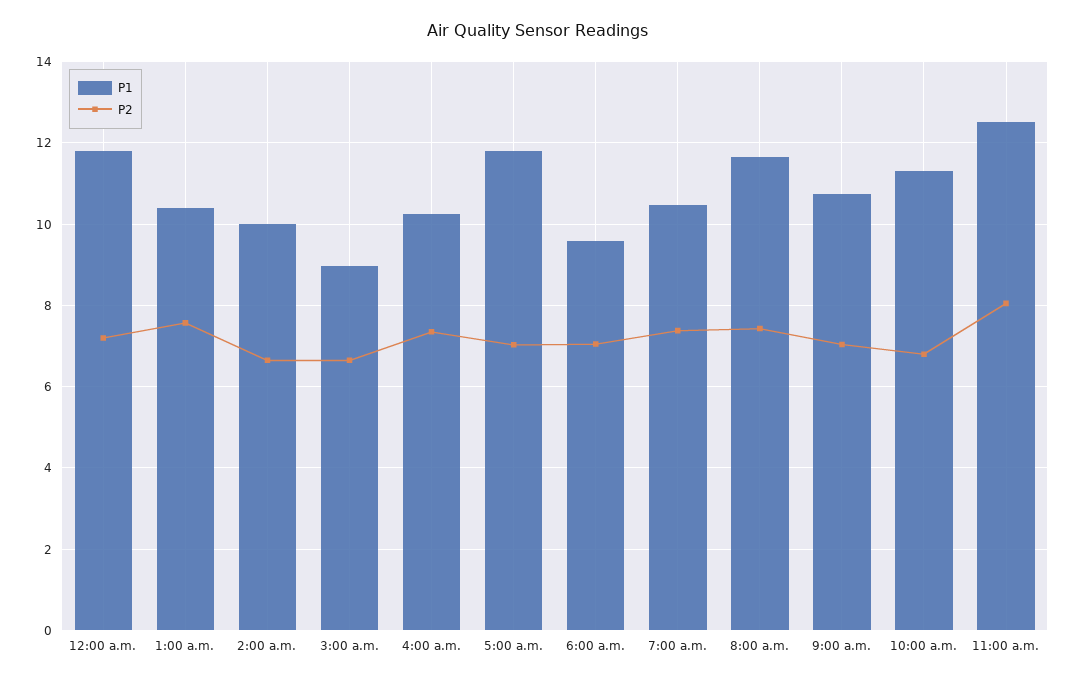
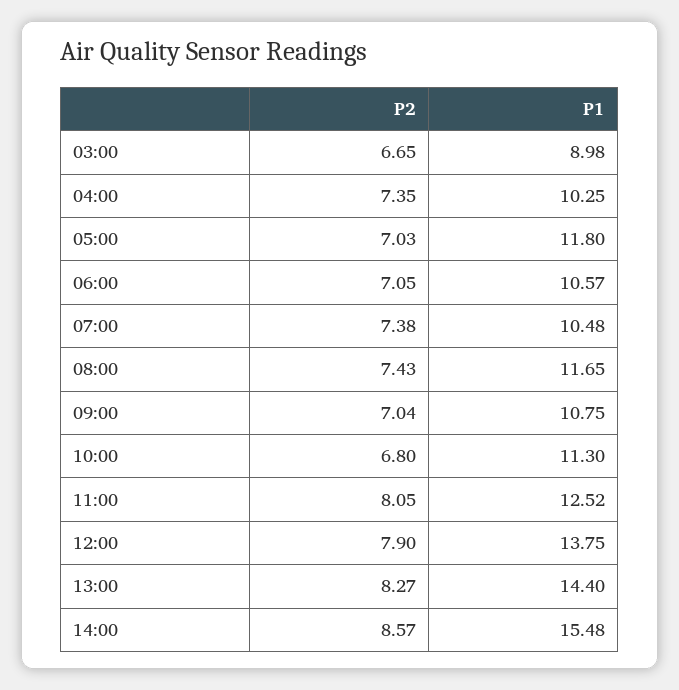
P1, 12:00 a.m.: 11.8 -> none
P2, 12:00 a.m.: 7.2 -> none
P1, 1:00 a.m.: 10.4 -> none
P2, 1:00 a.m.: 7.6 -> none
P1, 2:00 a.m.: 10 -> none
P2, 2:00 a.m.: 6.6 -> none
P1, 6:00 a.m.: 9.6 -> 10.57
P2, 12:00: none -> 7.9
P1, 12:00: none -> 13.75
P2, 13:00: none -> 8.27
P1, 13:00: none -> 14.4
P2, 14:00: none -> 8.57
P1, 14:00: none -> 15.48

